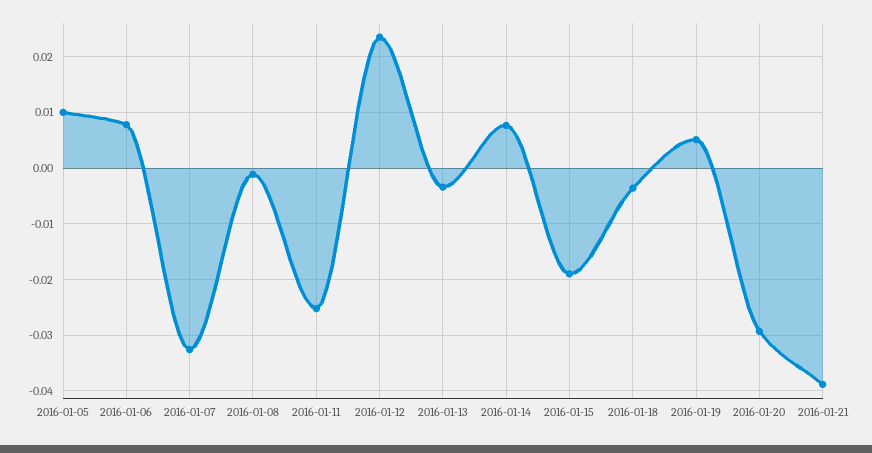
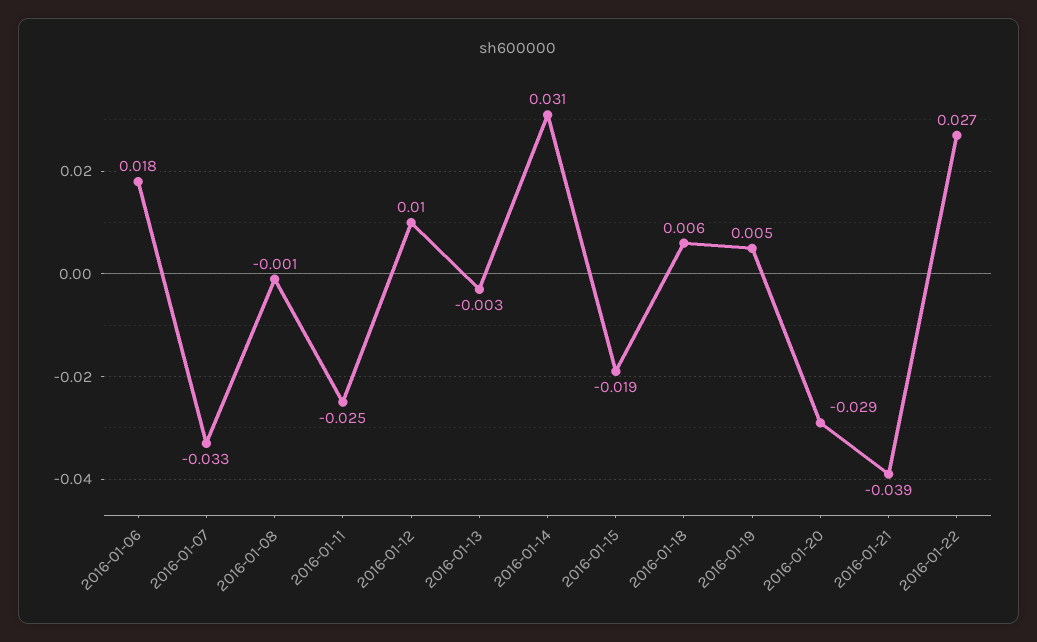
2016-01-05: 0.01 -> none
2016-01-06: 0.008 -> 0.018
2016-01-12: 0.024 -> 0.01
2016-01-14: 0.008 -> 0.031
2016-01-18: -0.004 -> 0.006
2016-01-22: none -> 0.027

